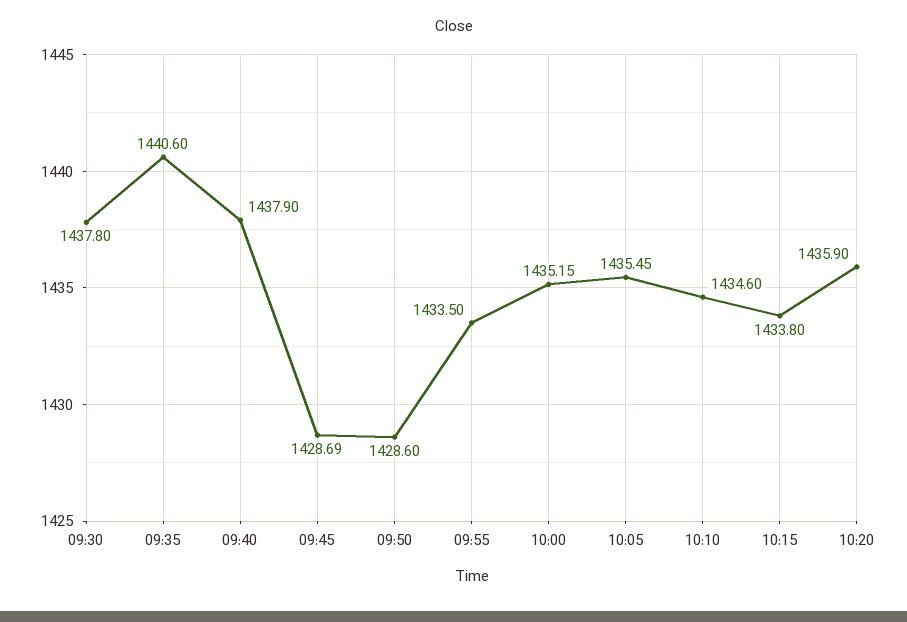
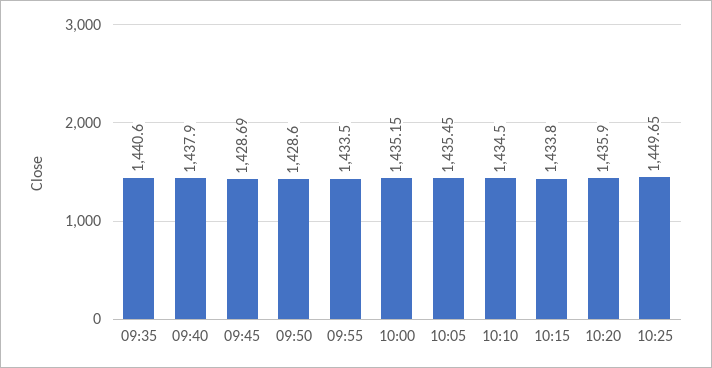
09:30: 1437.8 -> none
10:10: 1434.6 -> 1434.5
10:25: none -> 1449.65

